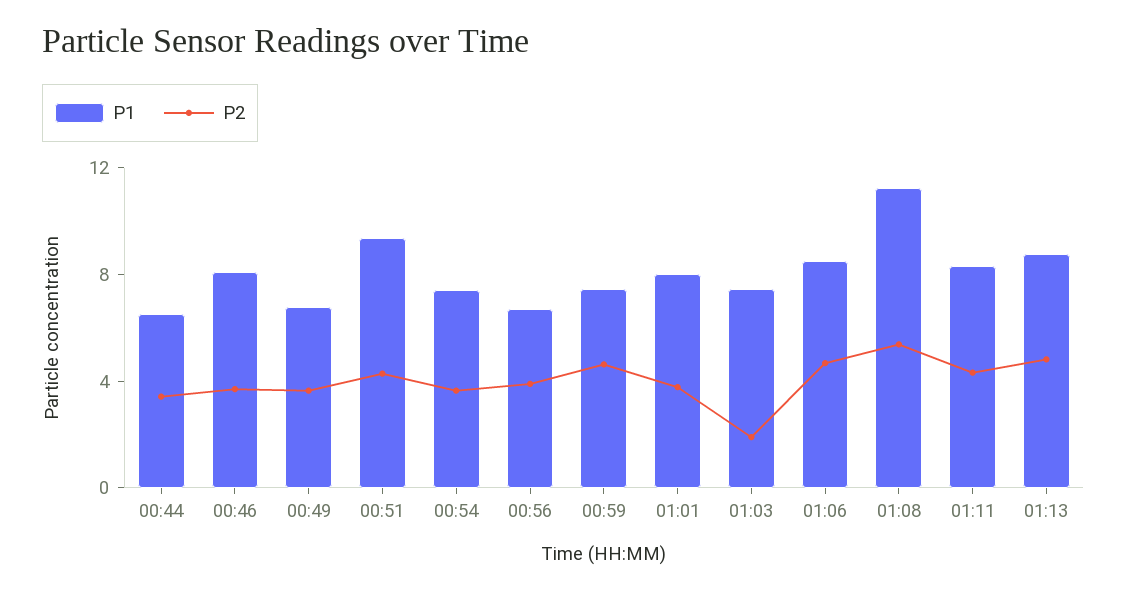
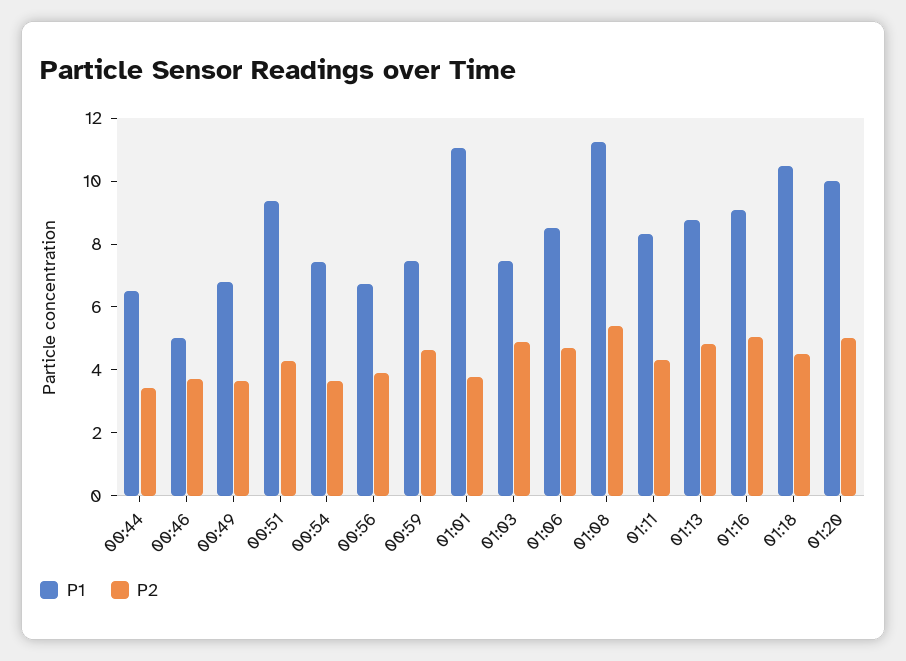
P1, 00:46: 8 -> 5
P1, 01:01: 8 -> 11
P2, 01:03: 2 -> 5
P1, 01:16: none -> 9
P2, 01:16: none -> 5
P1, 01:18: none -> 10.5
P2, 01:18: none -> 4.5
P1, 01:20: none -> 10
P2, 01:20: none -> 5

